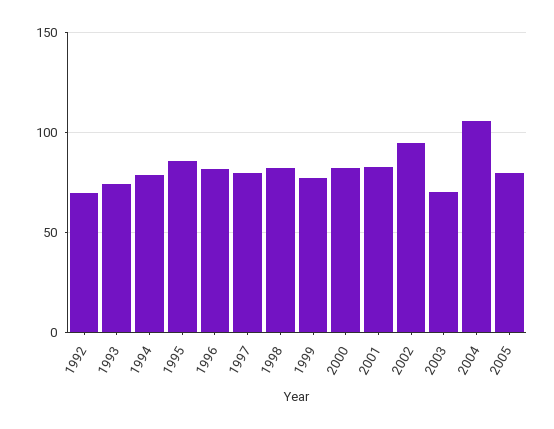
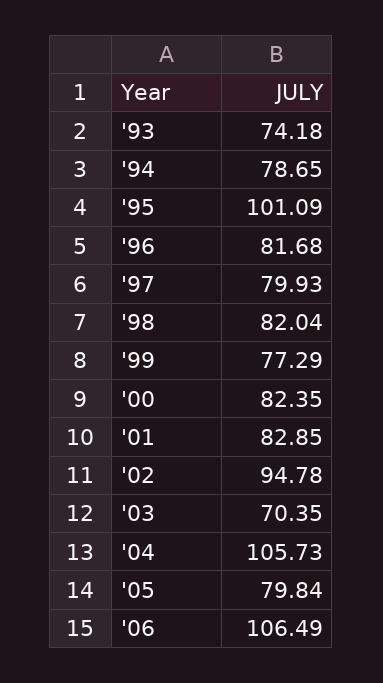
1992: 70 -> none
1995: 85 -> 101.09
'06: none -> 106.49

